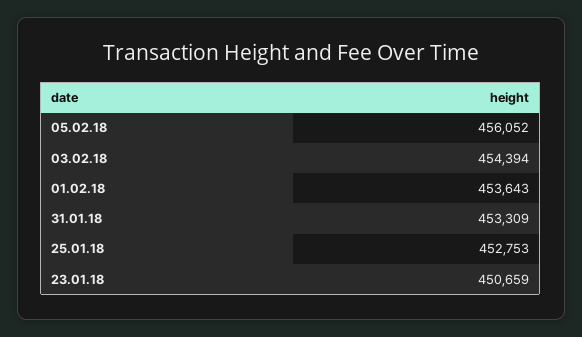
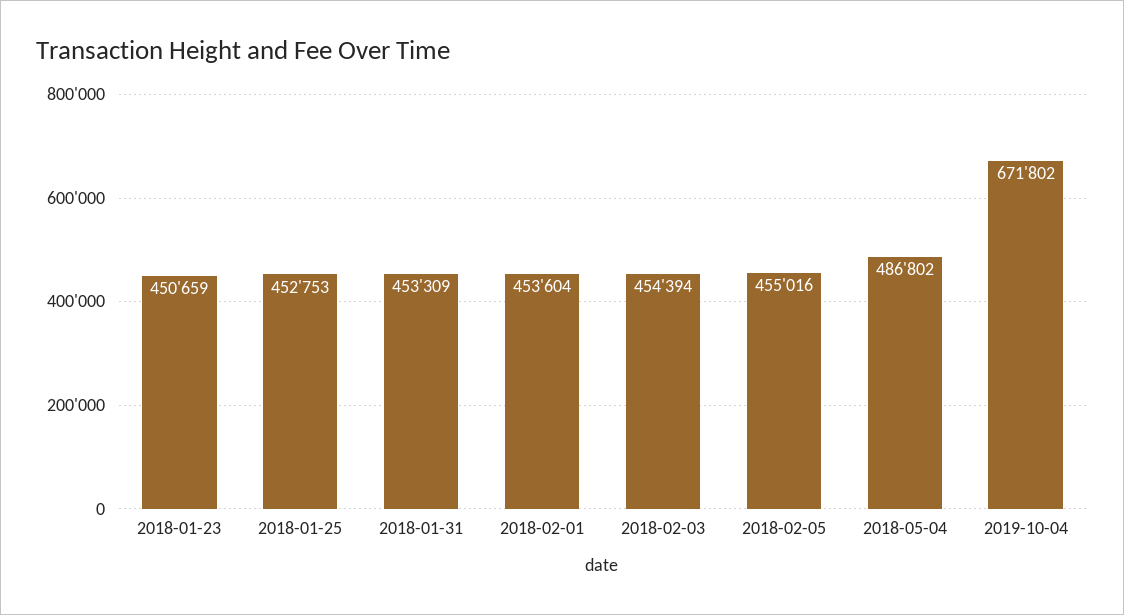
05.02.18: 456052 -> 455016
01.02.18: 453643 -> 453604
2018-05-04: none -> 486802
2019-10-04: none -> 671802

